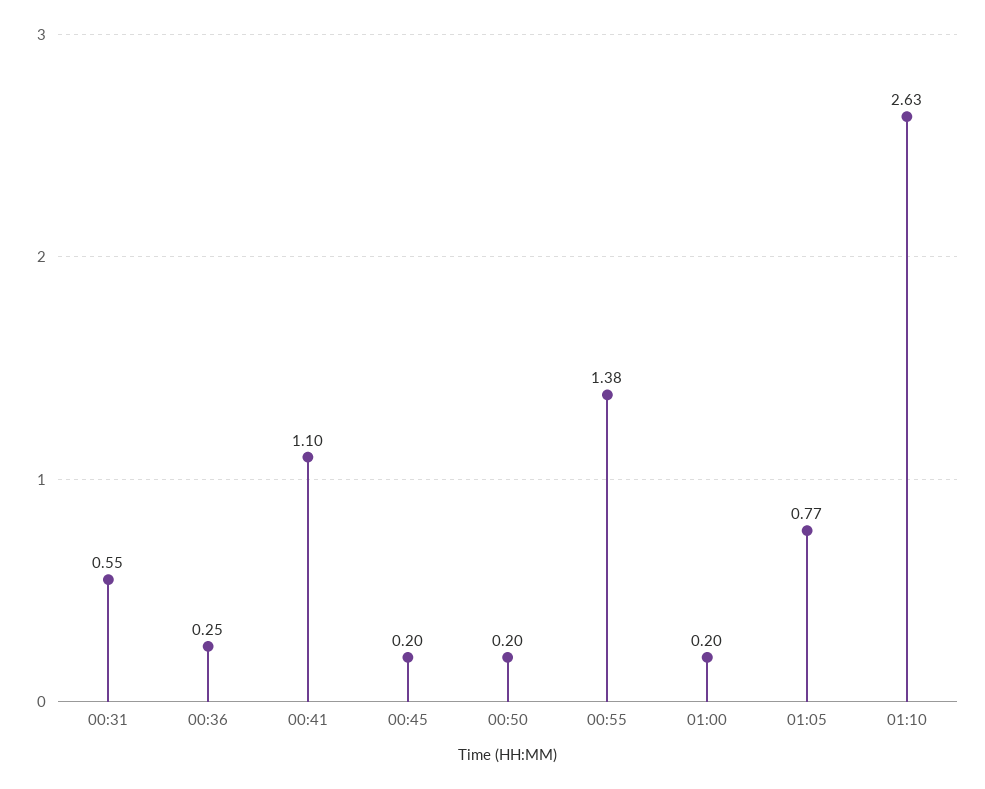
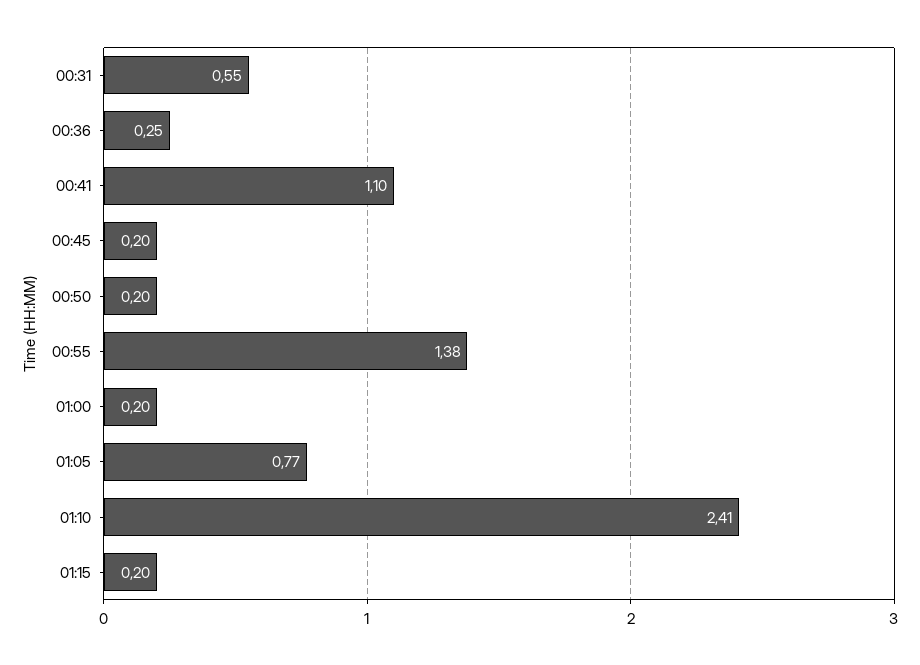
01:10: 2.63 -> 2.41
01:15: none -> 0.2

